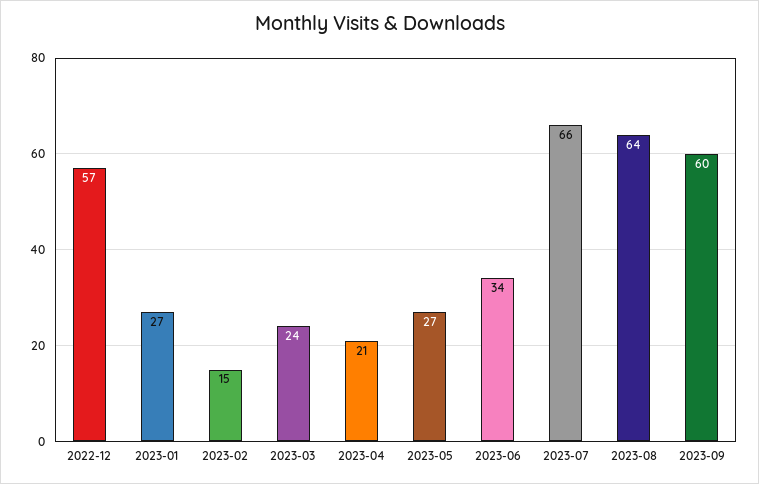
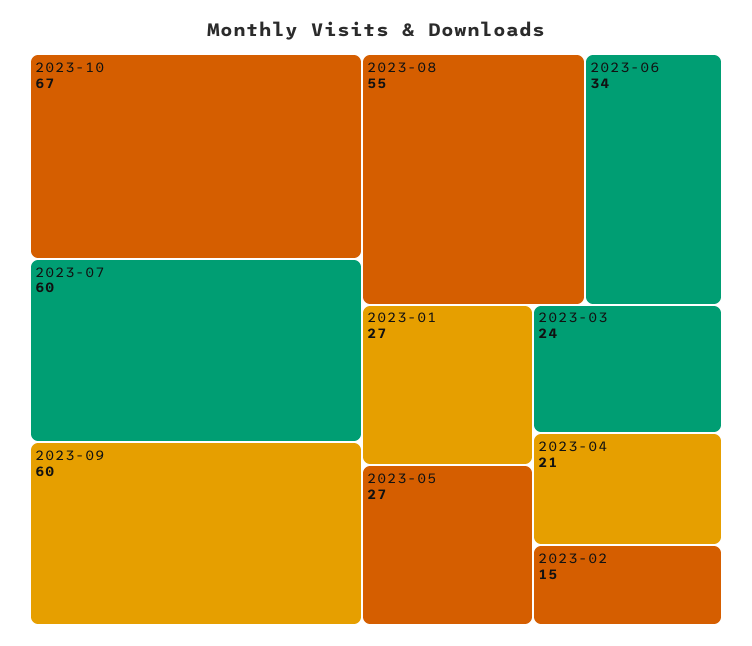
2022-12: 57 -> none
2023-07: 66 -> 60
2023-08: 64 -> 55
2023-10: none -> 67

